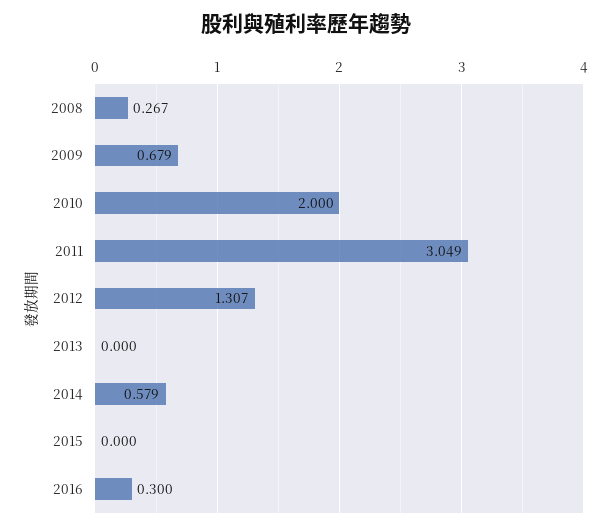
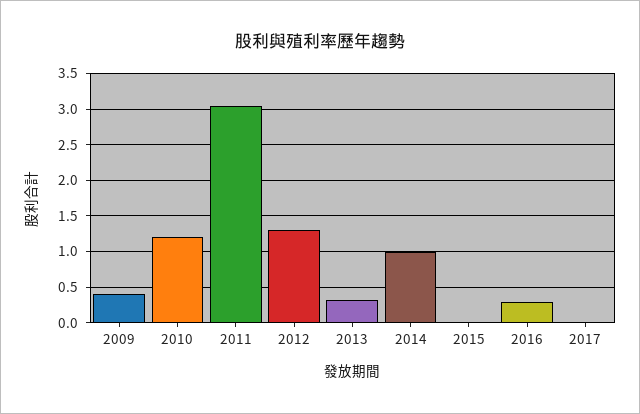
2008: 0.267 -> none
2009: 0.679 -> 0.4
2010: 2 -> 1.2
2013: 0 -> 0.3
2014: 0.579 -> 1
2017: none -> 0

